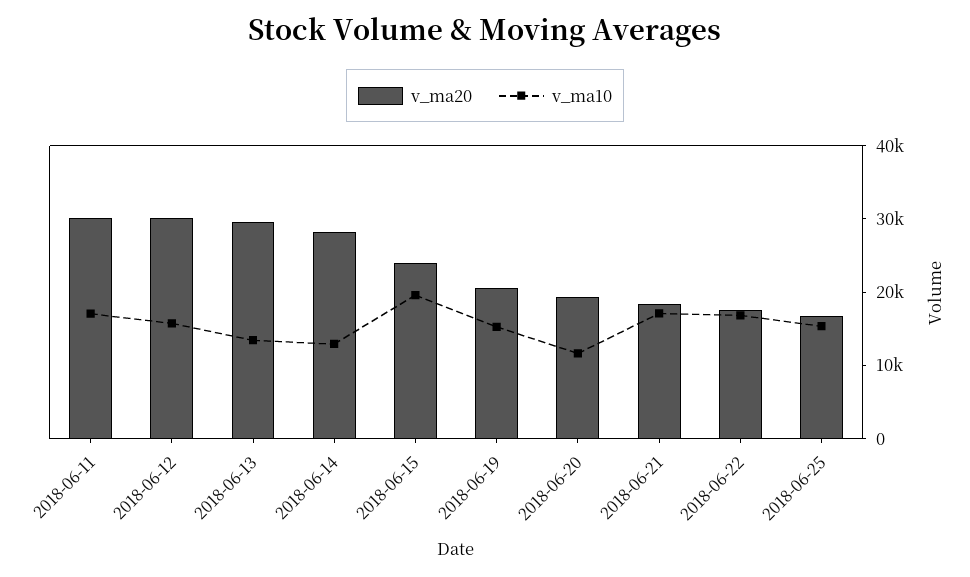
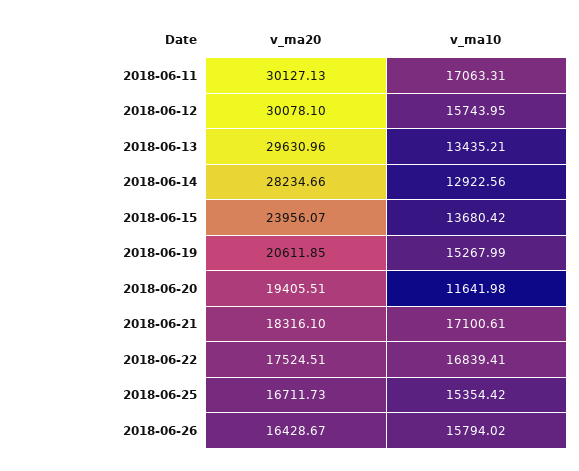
v_ma10, 2018-06-15: 20000 -> 13680.42
v_ma20, 2018-06-26: none -> 16428.67
v_ma10, 2018-06-26: none -> 15794.02

